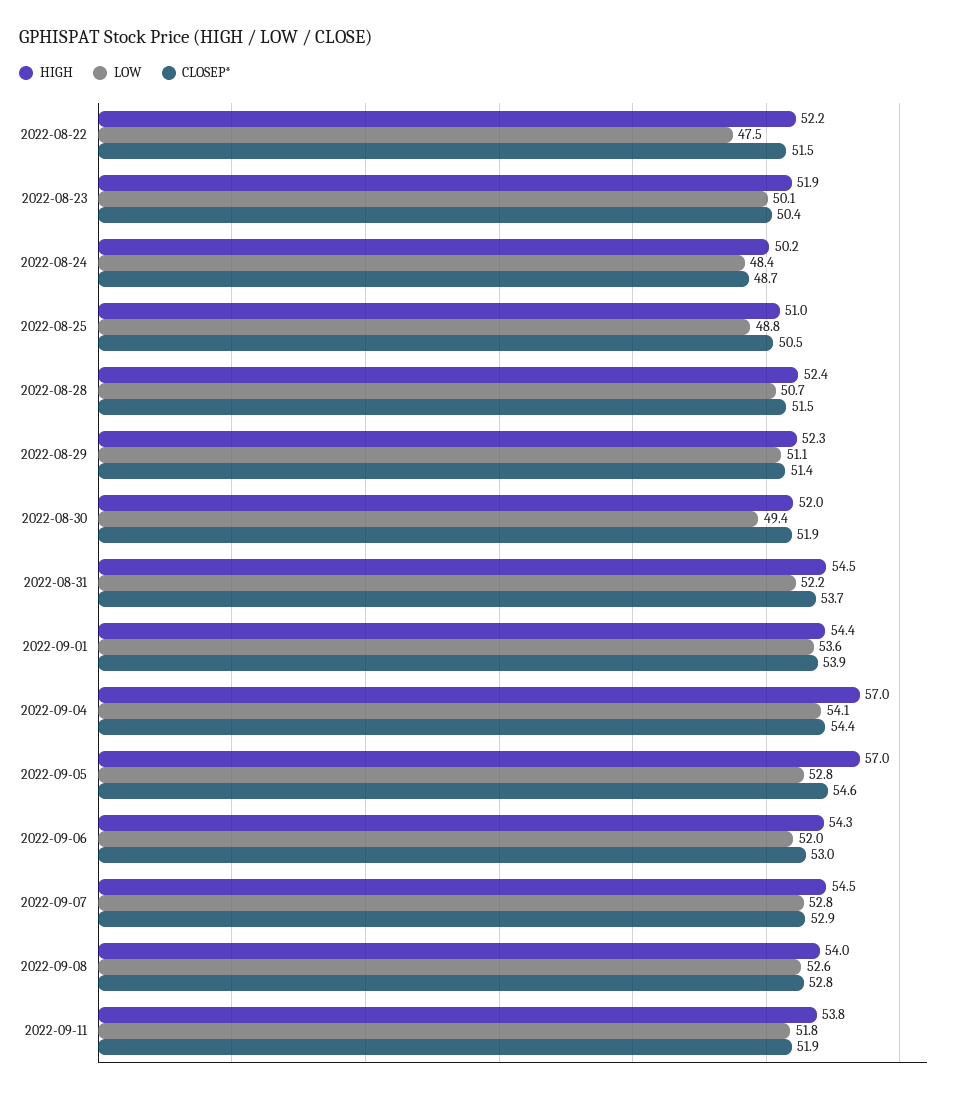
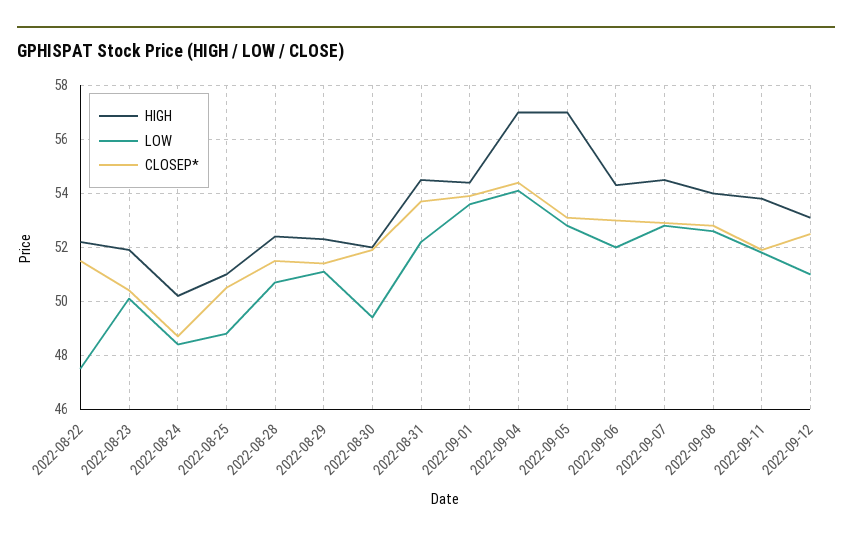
CLOSEP*, 2022-09-05: 54.6 -> 53
HIGH, 2022-09-12: none -> 53
LOW, 2022-09-12: none -> 51
CLOSEP*, 2022-09-12: none -> 52.5

